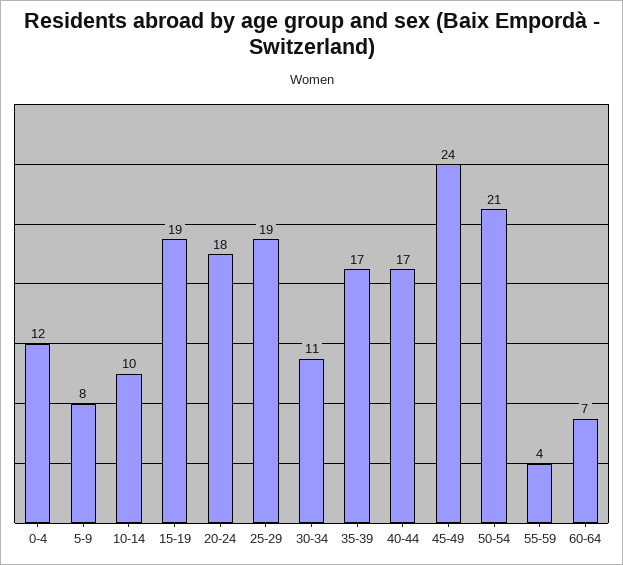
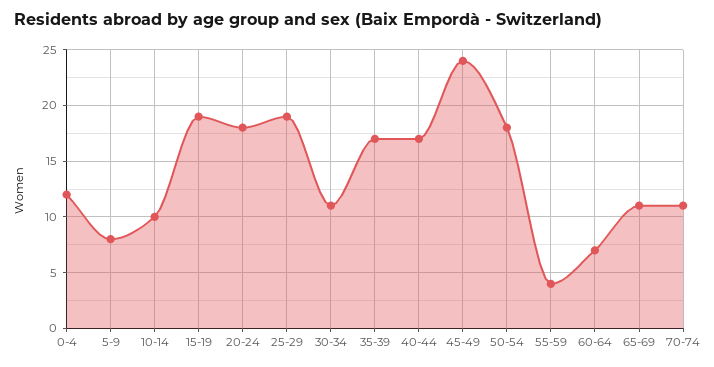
50-54: 21 -> 18
65-69: none -> 11
70-74: none -> 11

